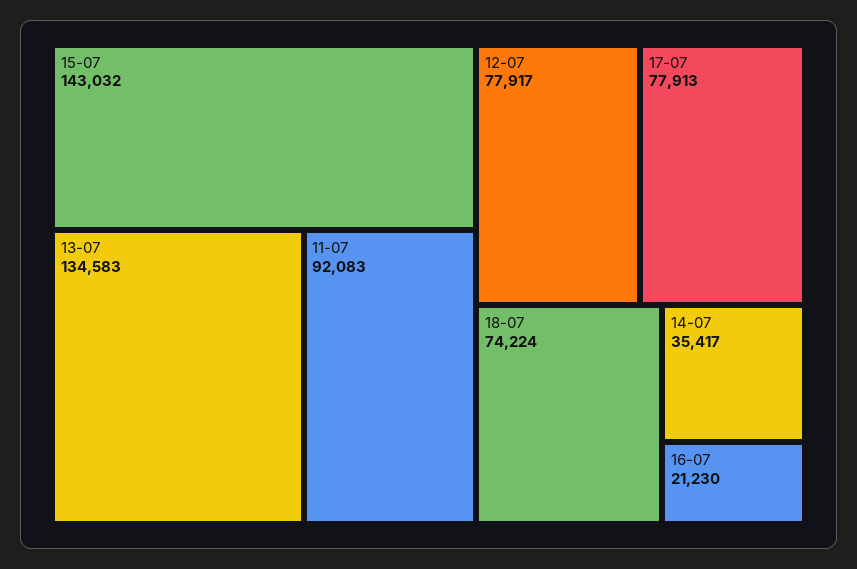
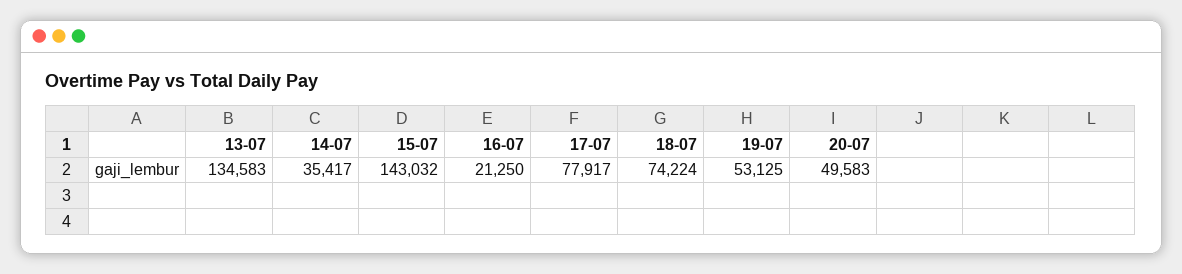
11-07: 92083 -> none
12-07: 77917 -> none
17-07: 77913 -> 77917
16-07: 21230 -> 21250
19-07: none -> 53125
20-07: none -> 49583

